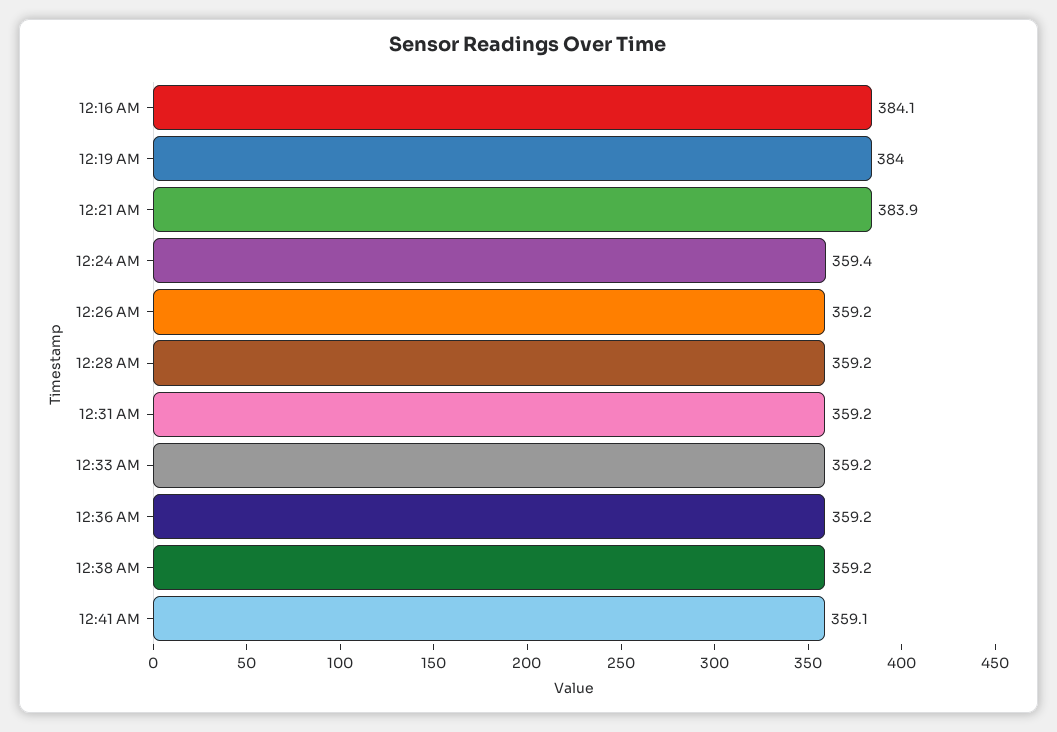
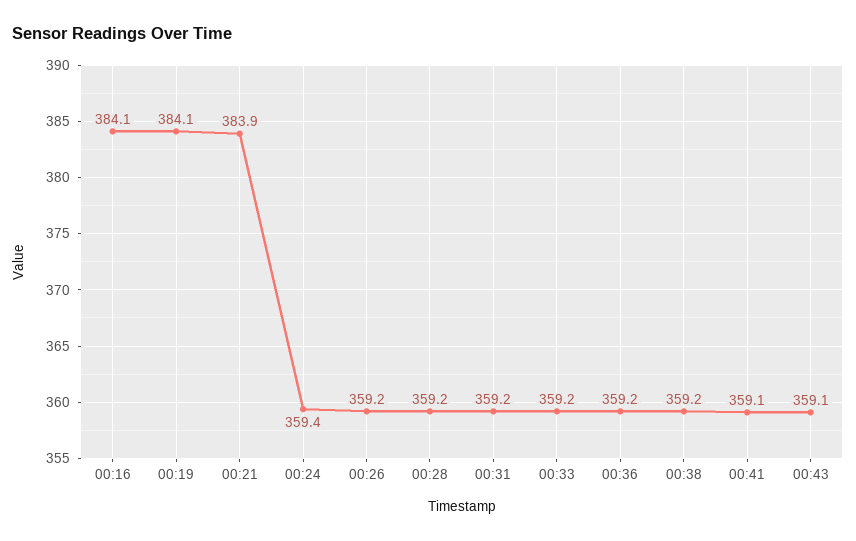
12:19 AM: 384 -> 384.1
00:43: none -> 359.1

